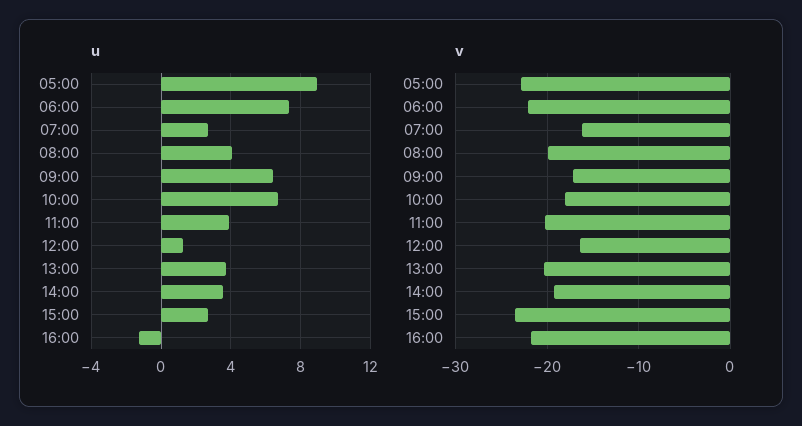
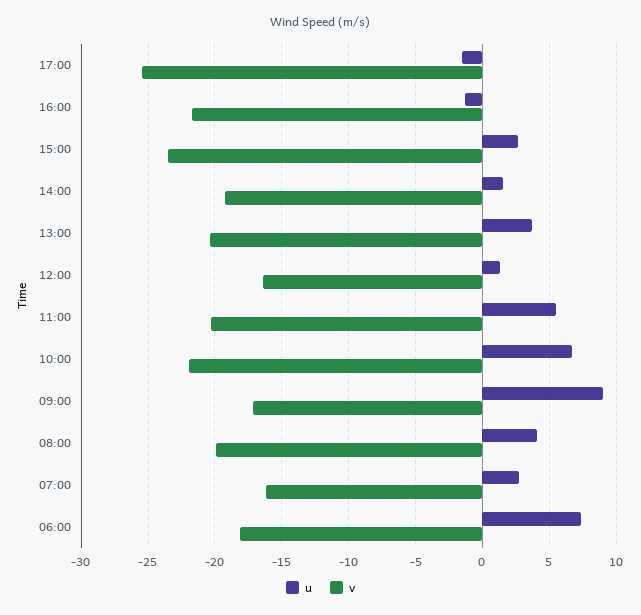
u, 05:00: 9 -> none
u, 09:00: 6.5 -> 9
u, 11:00: 4 -> 5.5
u, 14:00: 3.5 -> 1.5
v, 05:00: -23 -> none
v, 06:00: -22 -> -18
v, 10:00: -18 -> -22
u, 17:00: none -> -1.5
v, 17:00: none -> -25.5

